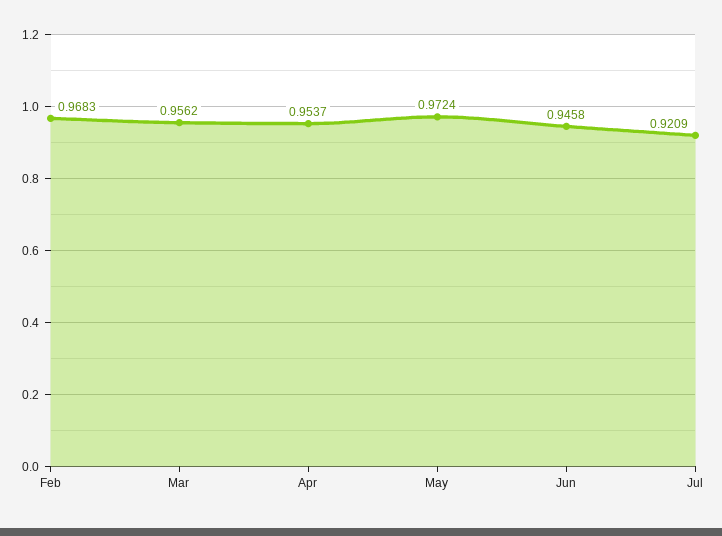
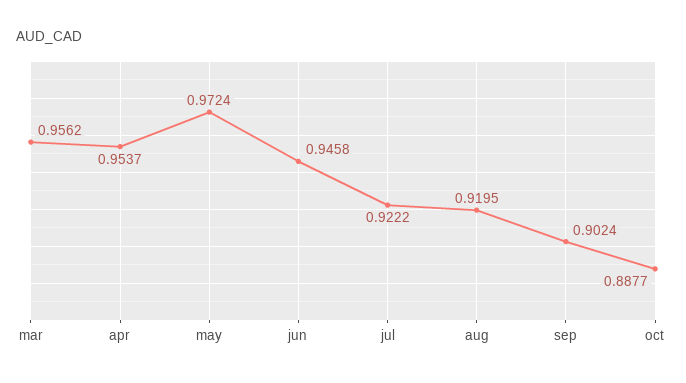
Feb: 0.9683 -> none
Jul: 0.9209 -> 0.9222
aug: none -> 0.9195
sep: none -> 0.9024
oct: none -> 0.8877

